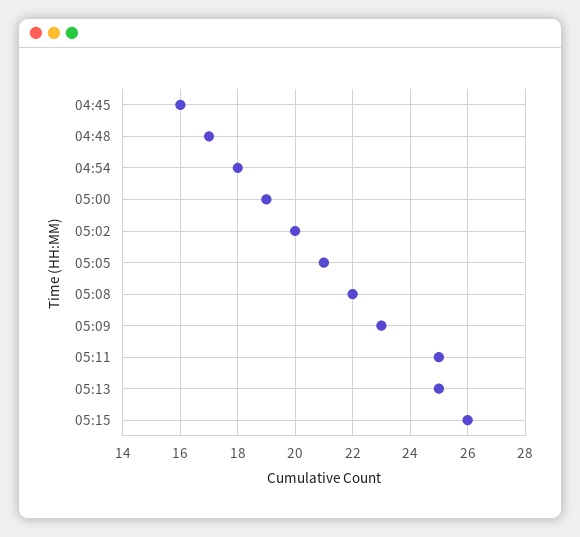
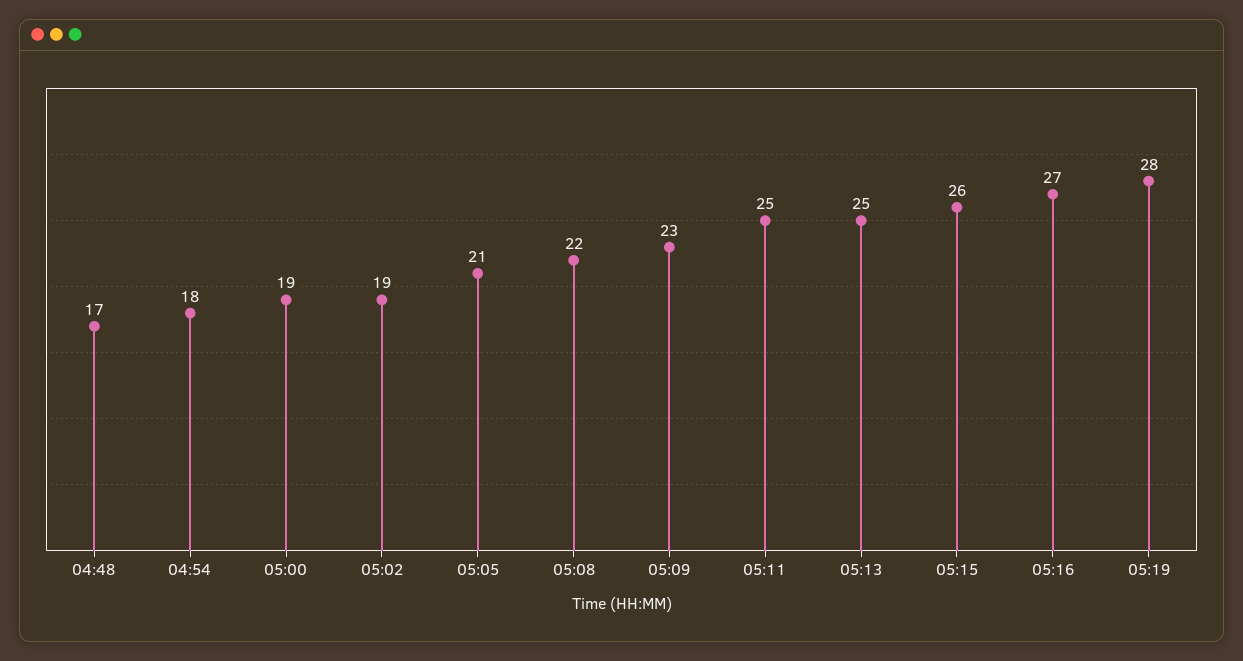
04:45: 16 -> none
05:02: 20 -> 19
05:16: none -> 27
05:19: none -> 28

